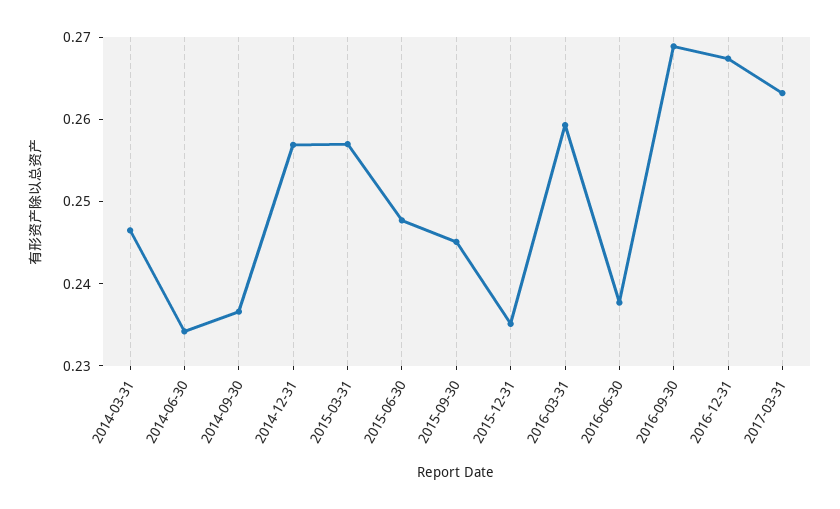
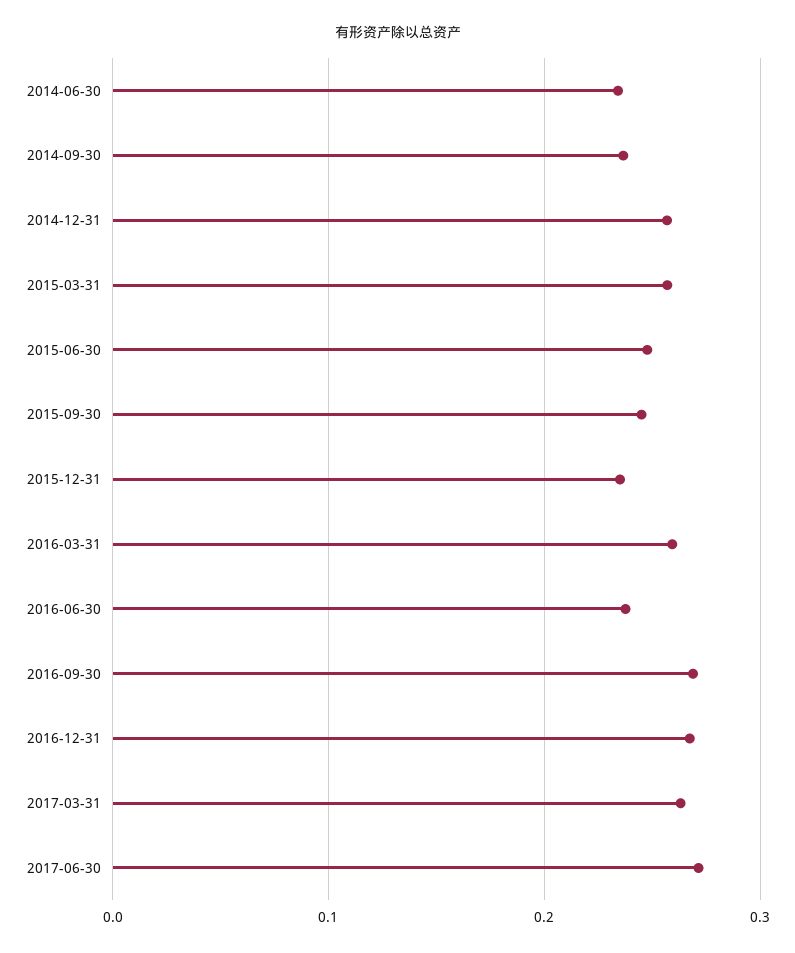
2014-03-31: 0.246 -> none
2017-06-30: none -> 0.27

